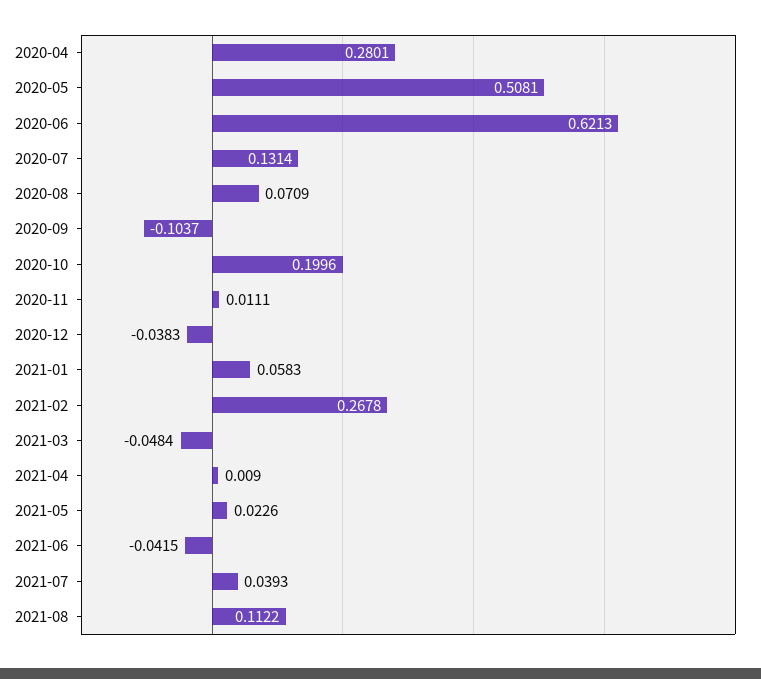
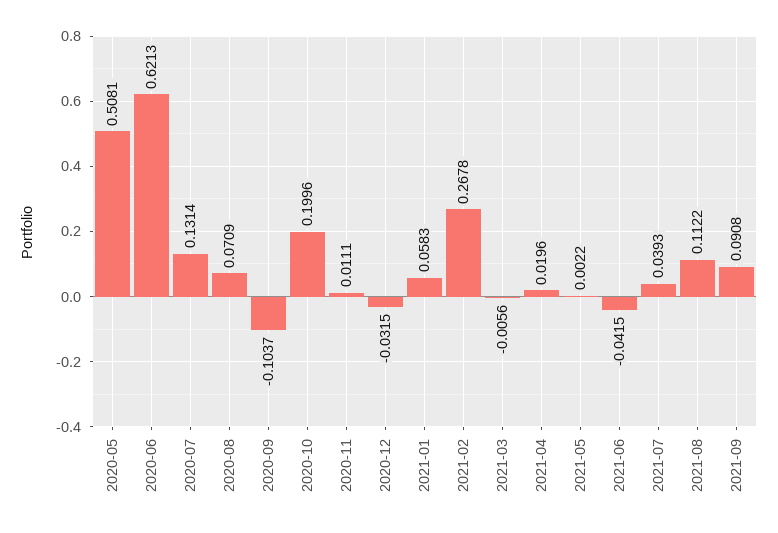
2020-04: 0.2801 -> none
2020-12: -0.0383 -> -0.0315
2021-03: -0.0484 -> -0.0056
2021-04: 0.009 -> 0.0196
2021-05: 0.0226 -> 0.0022
2021-09: none -> 0.0908

